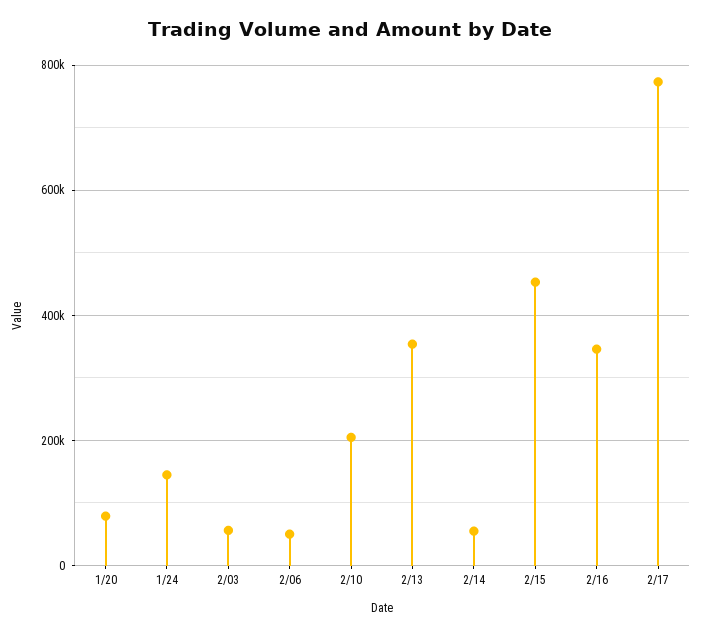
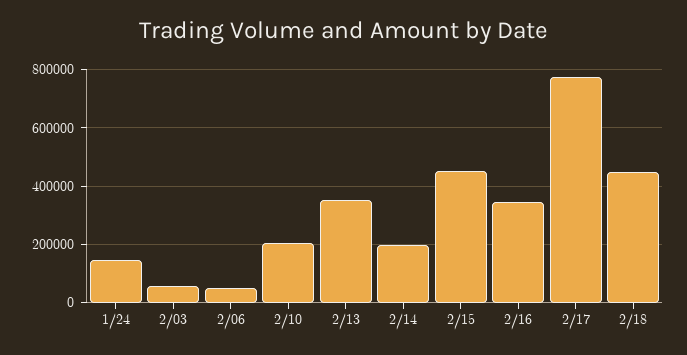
1/20: 80000 -> none
2/14: 60000 -> 200000
2/18: none -> 450000

